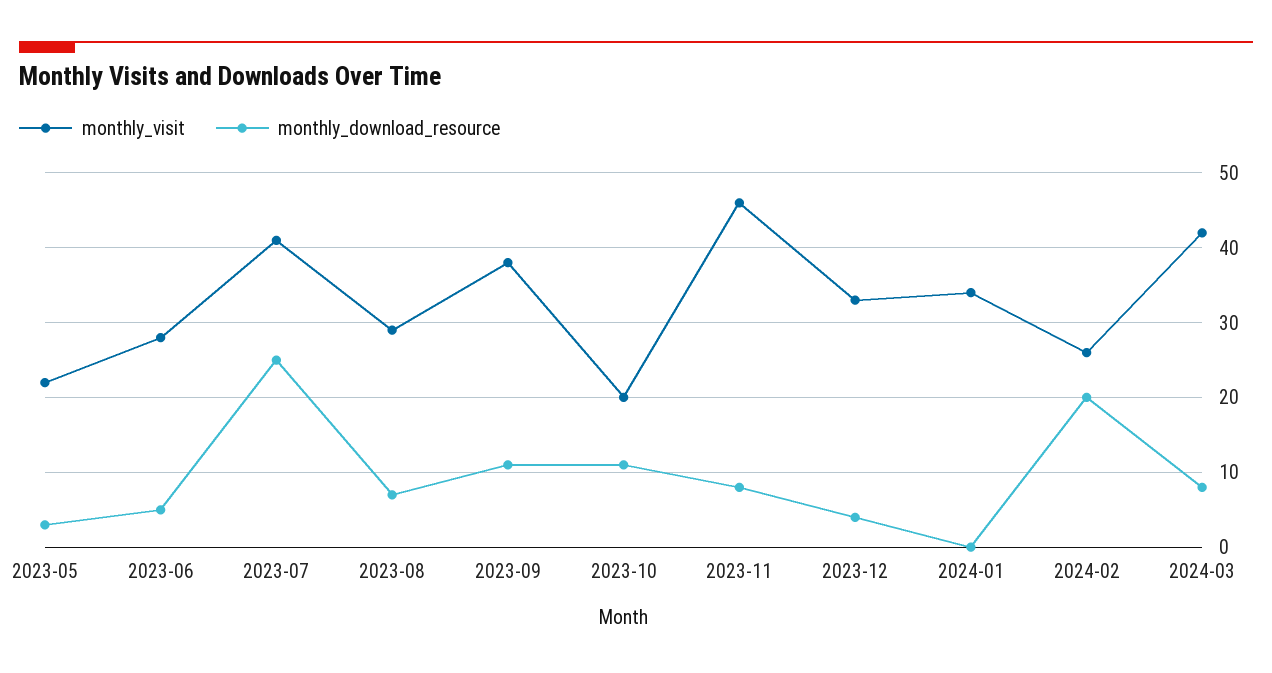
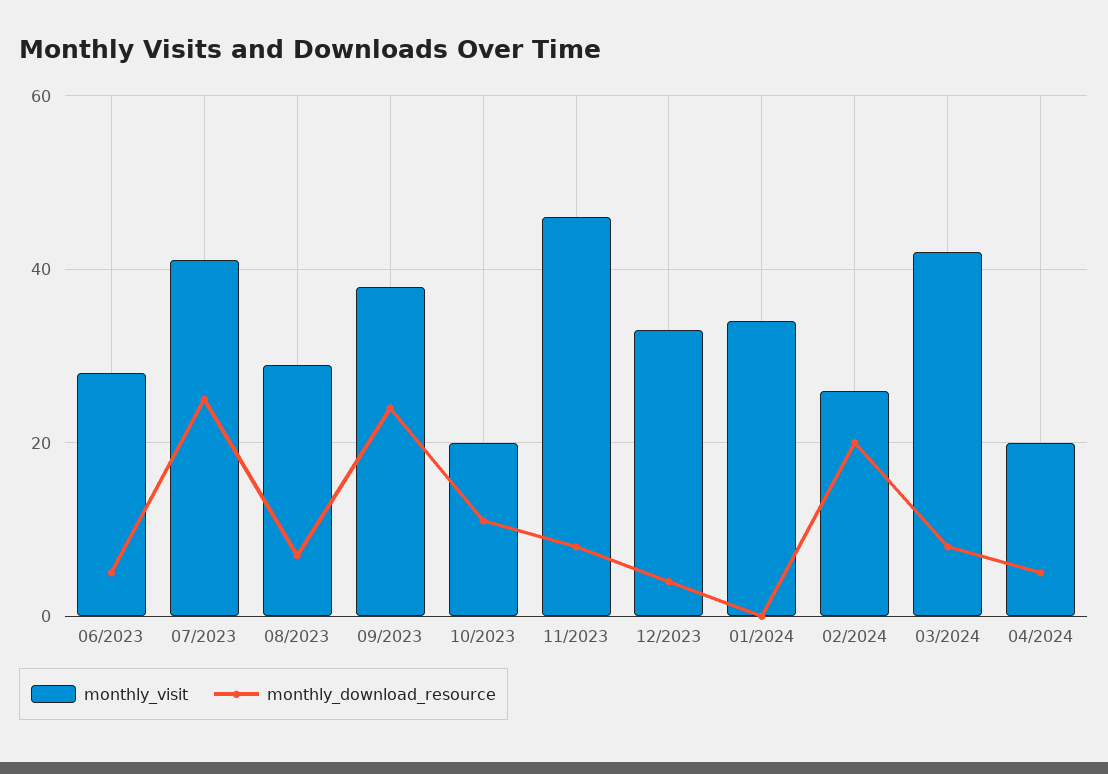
monthly_visit, 2023-05: 22 -> none
monthly_download_resource, 2023-05: 3 -> none
monthly_download_resource, 2023-09: 11 -> 25
monthly_visit, 04/2024: none -> 20
monthly_download_resource, 04/2024: none -> 5

